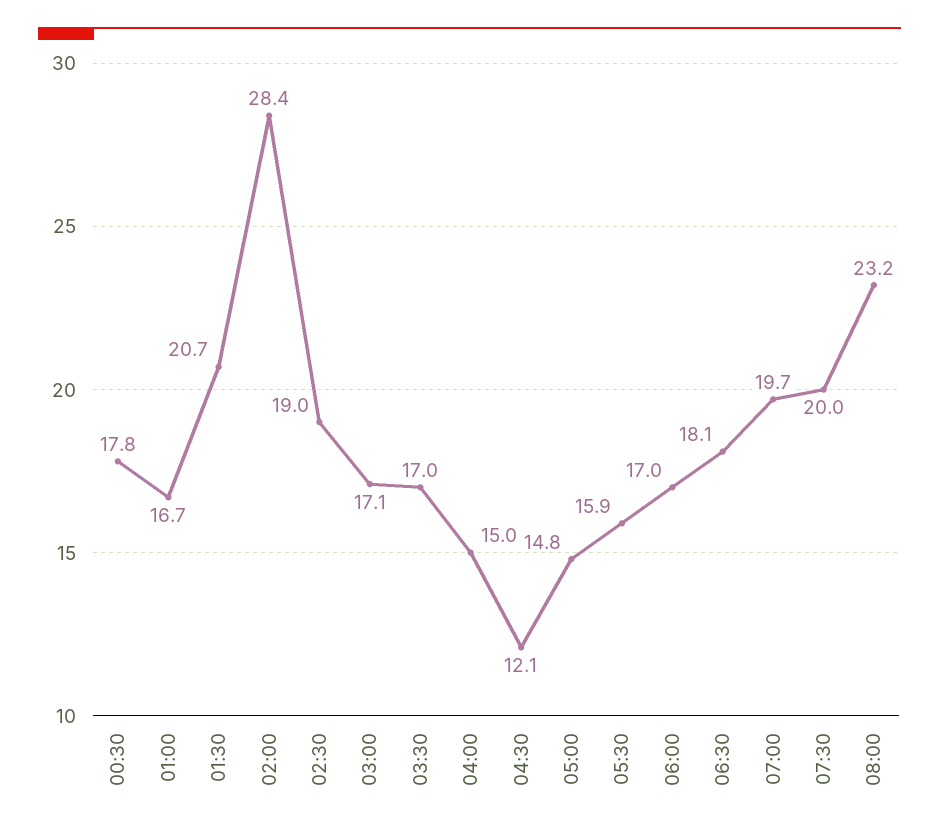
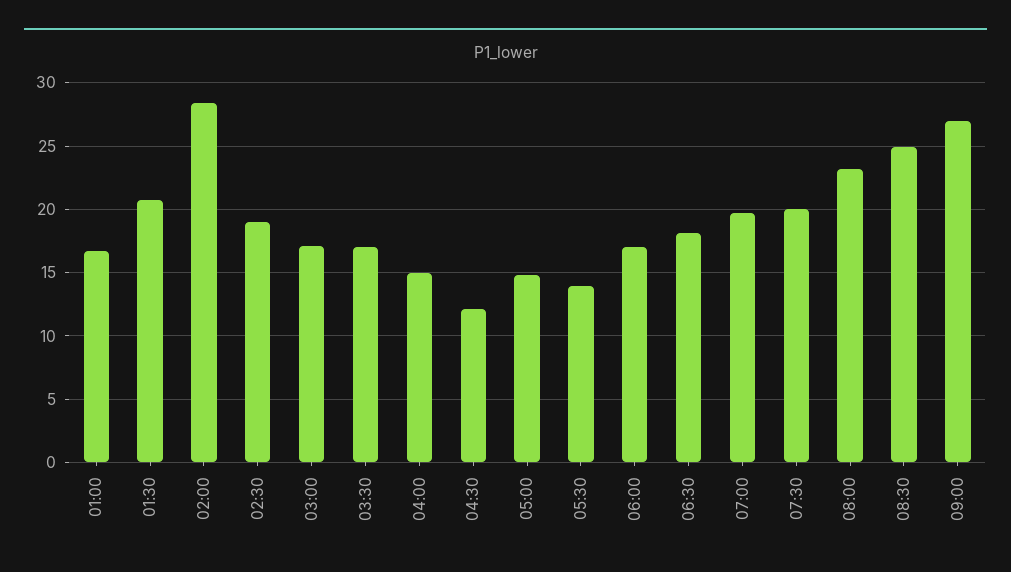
00:30: 17.8 -> none
05:30: 15.9 -> 14
08:30: none -> 25
09:00: none -> 27

